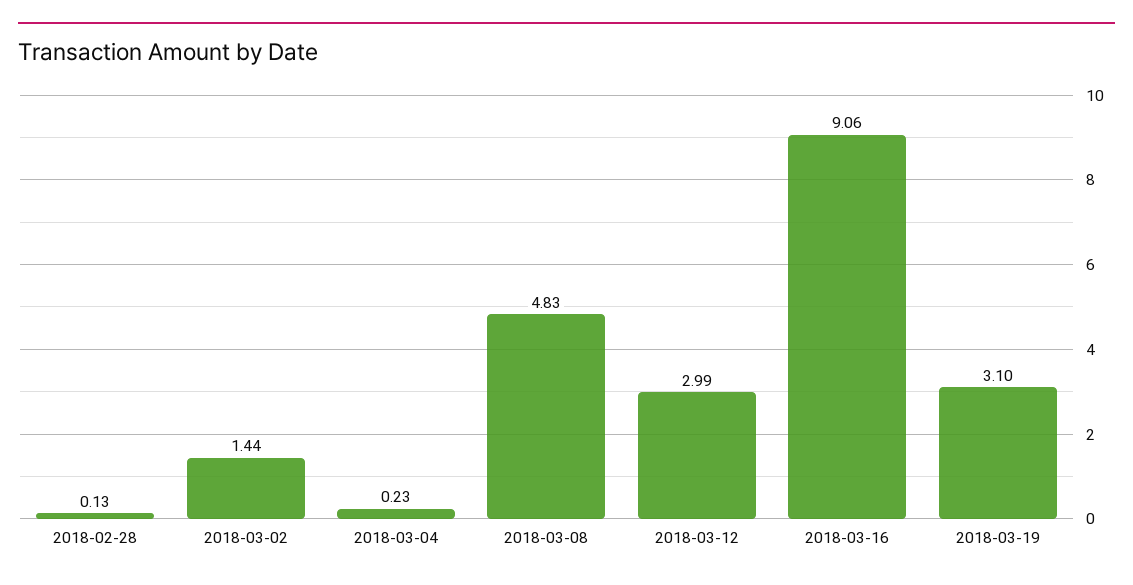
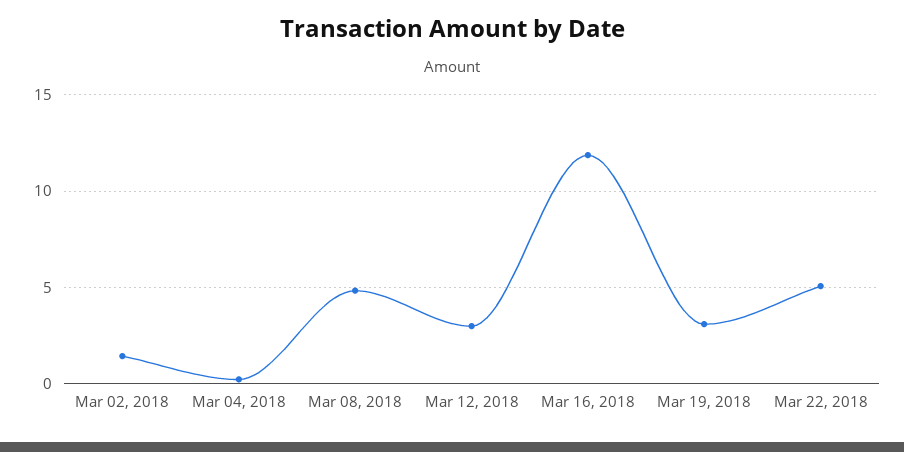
2018-02-28: 0.13 -> none
2018-03-16: 9.06 -> 12
Mar 22, 2018: none -> 5

